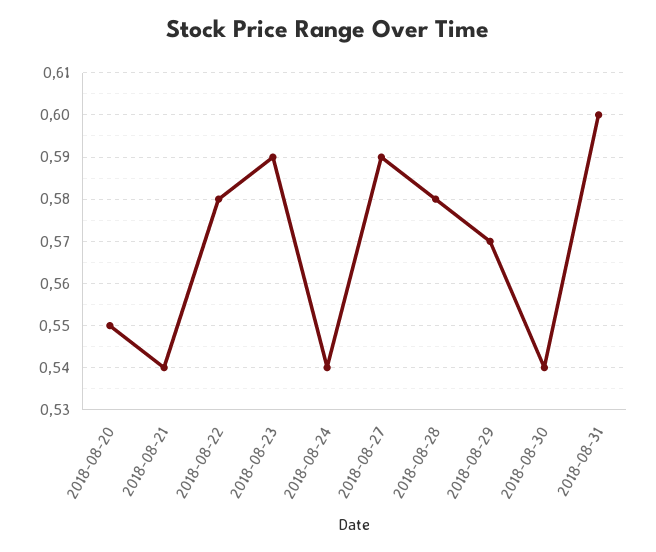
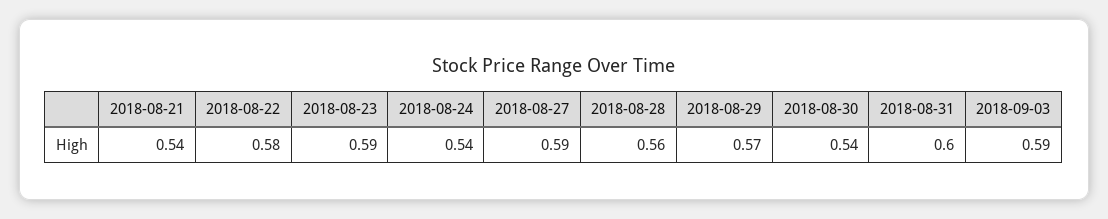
2018-08-20: 0.55 -> none
2018-08-28: 0.58 -> 0.56
2018-09-03: none -> 0.59

